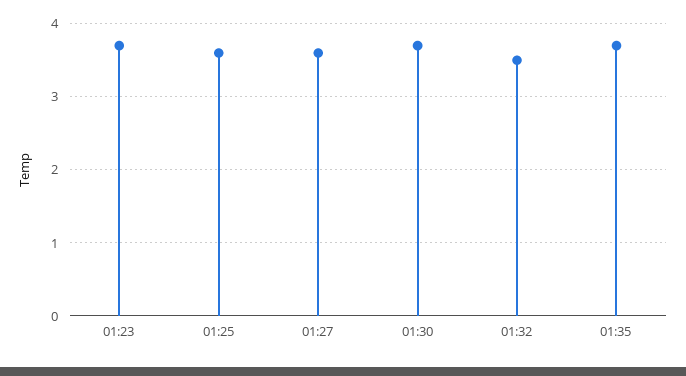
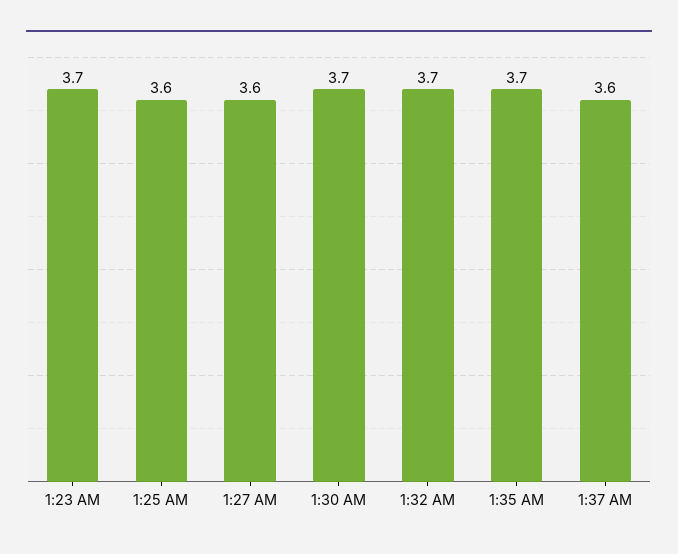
01:32: 3.5 -> 3.7
1:37 AM: none -> 3.6

